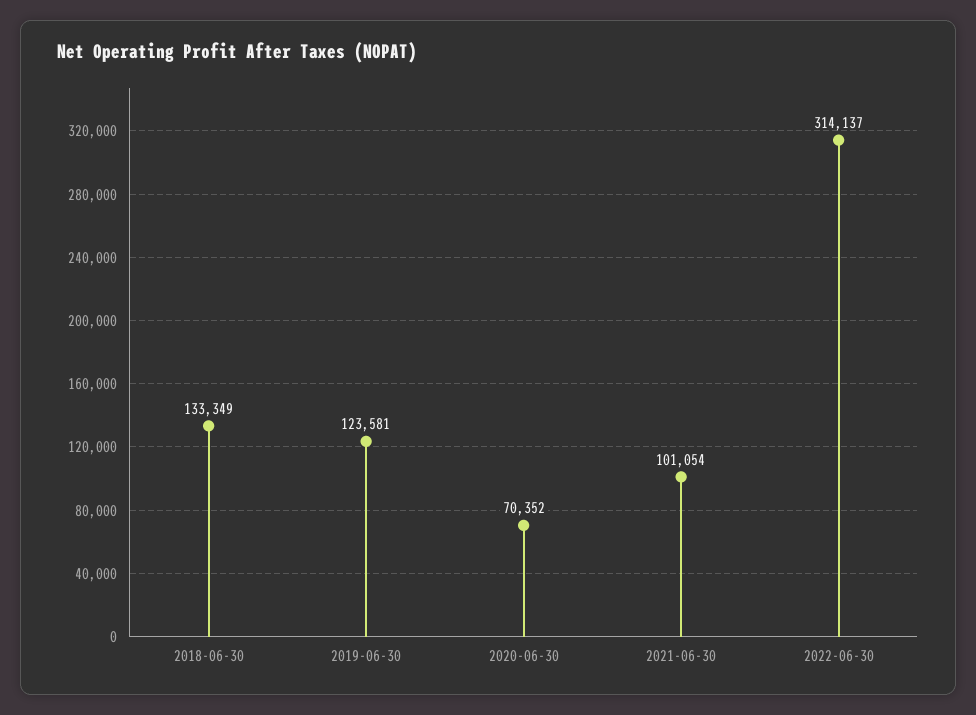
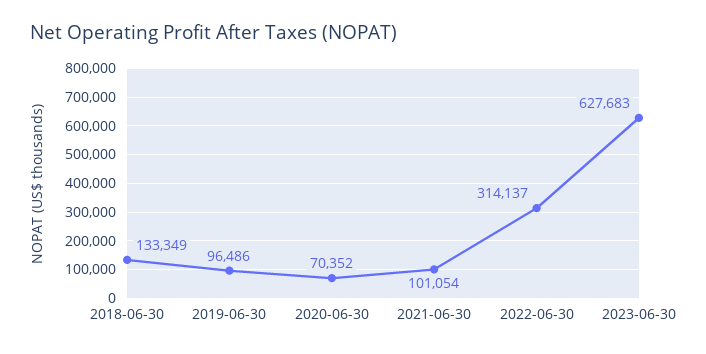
2019-06-30: 123581 -> 96486
2023-06-30: none -> 627683

